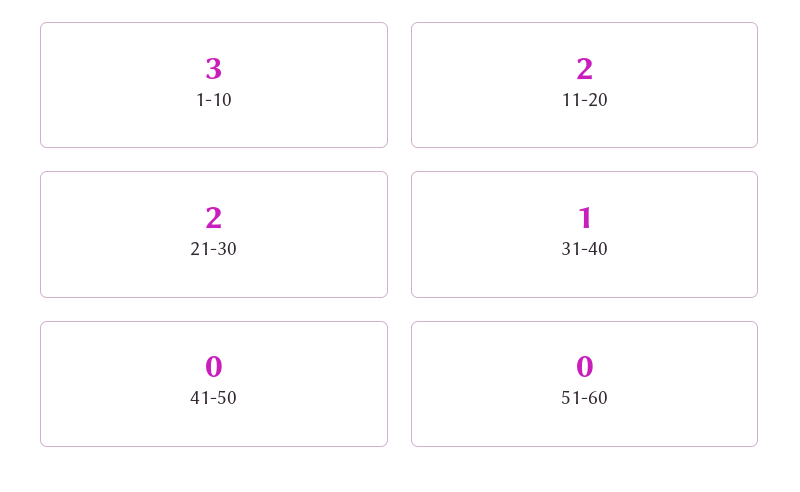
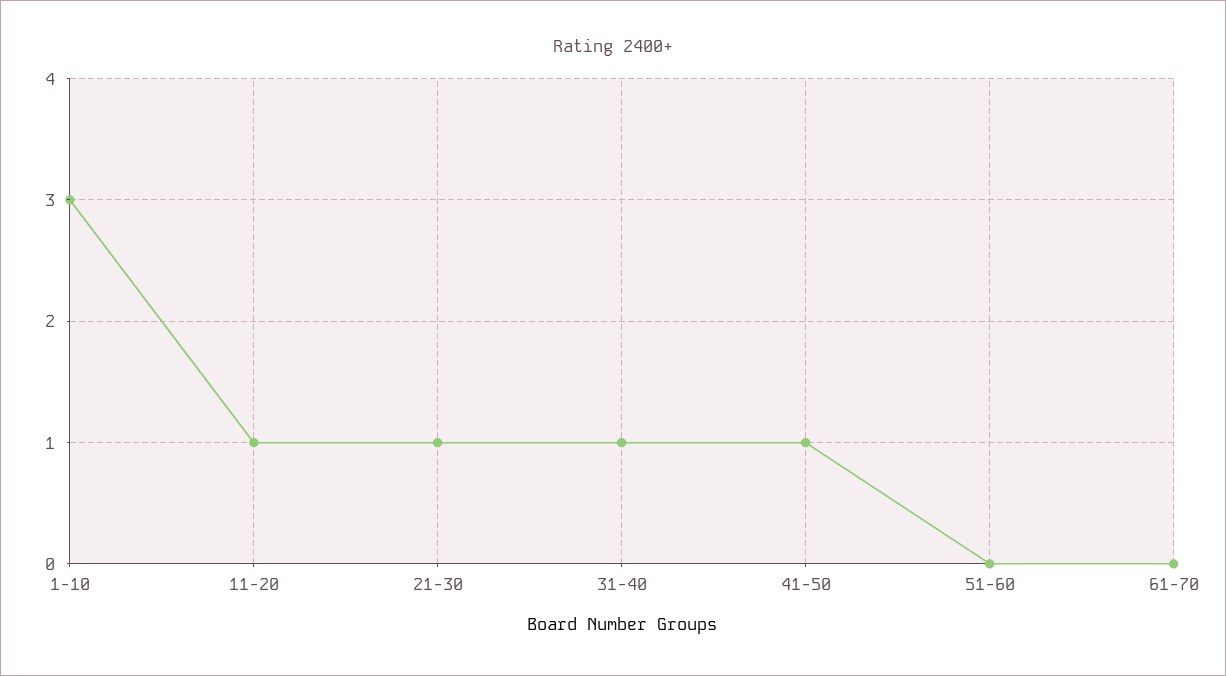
11-20: 2 -> 1
21-30: 2 -> 1
41-50: 0 -> 1
61-70: none -> 0

